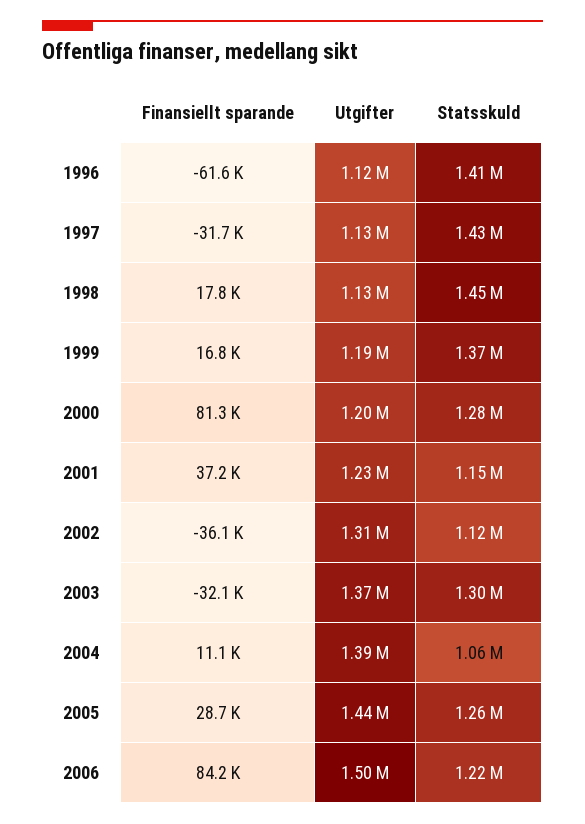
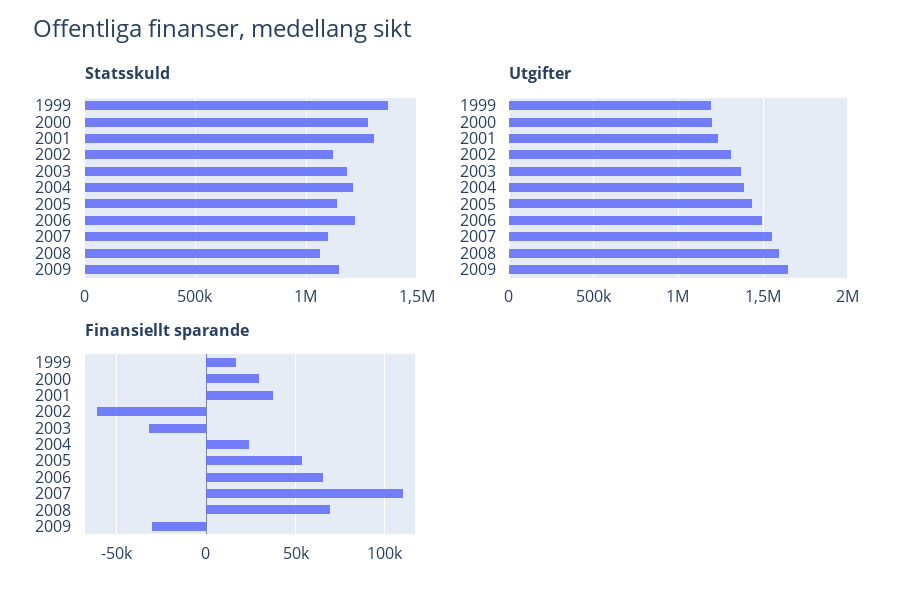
Finansiellt sparande, 1996: -61600 -> none
Utgifter, 1996: 1120000 -> none
Statsskuld, 1996: 1410000 -> none
Finansiellt sparande, 1997: -31700 -> none
Utgifter, 1997: 1130000 -> none
Statsskuld, 1997: 1430000 -> none
Finansiellt sparande, 1998: 17800 -> none
Utgifter, 1998: 1130000 -> none
Statsskuld, 1998: 1450000 -> none
Finansiellt sparande, 2000: 81300 -> 30000
Statsskuld, 2001: 1150000 -> 1300000
Finansiellt sparande, 2002: -36100 -> -60000
Statsskuld, 2003: 1300000 -> 1200000
Finansiellt sparande, 2004: 11100 -> 25000
Statsskuld, 2004: 1060000 -> 1200000
Finansiellt sparande, 2005: 28700 -> 55000
Statsskuld, 2005: 1260000 -> 1150000
Finansiellt sparande, 2006: 84200 -> 65000
Statsskuld, 2007: none -> 1100000
Statsskuld, 2008: none -> 1050000
Statsskuld, 2009: none -> 1150000
Utgifter, 2007: none -> 1550000
Utgifter, 2008: none -> 1600000
Utgifter, 2009: none -> 1650000
Finansiellt sparande, 2007: none -> 110000
Finansiellt sparande, 2008: none -> 70000
Finansiellt sparande, 2009: none -> -30000

